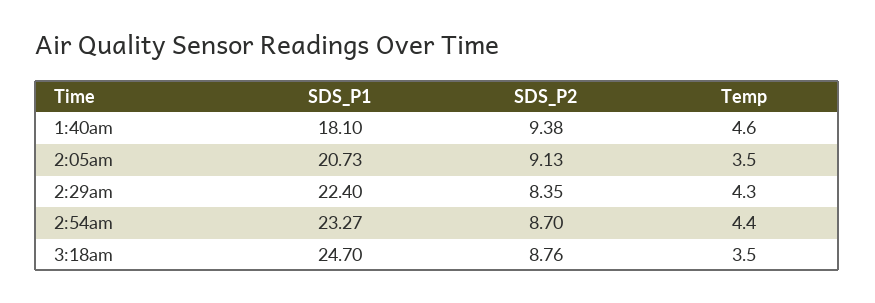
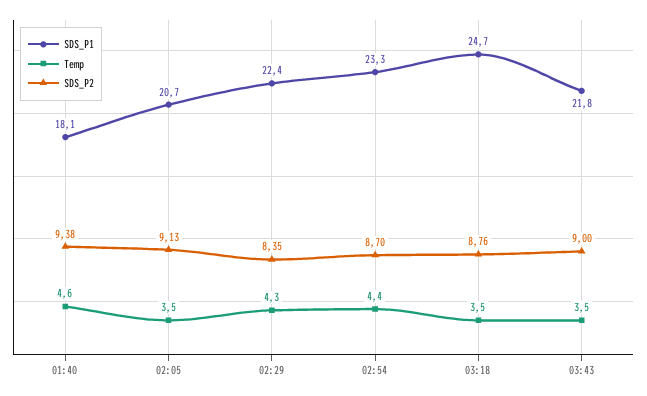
SDS_P1, 03:43: none -> 21.8
Temp, 03:43: none -> 3.5
SDS_P2, 03:43: none -> 9

